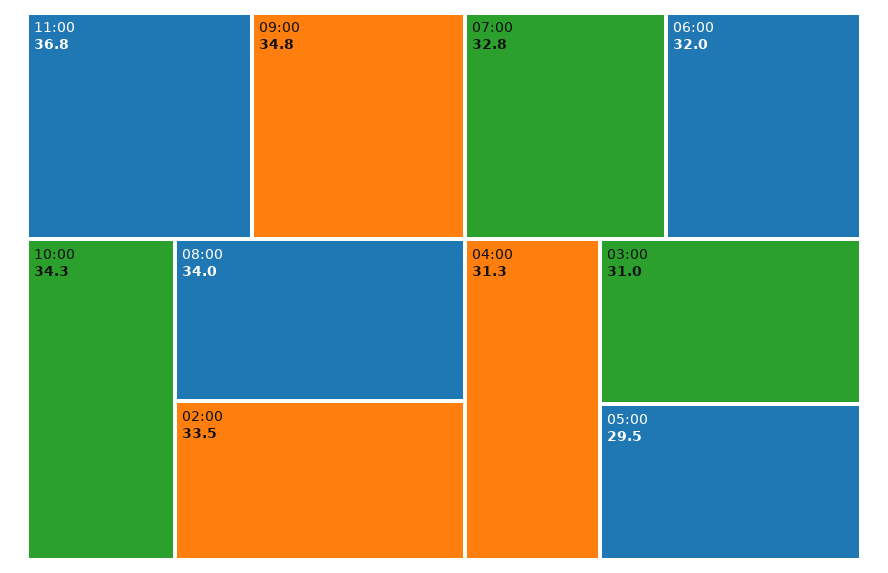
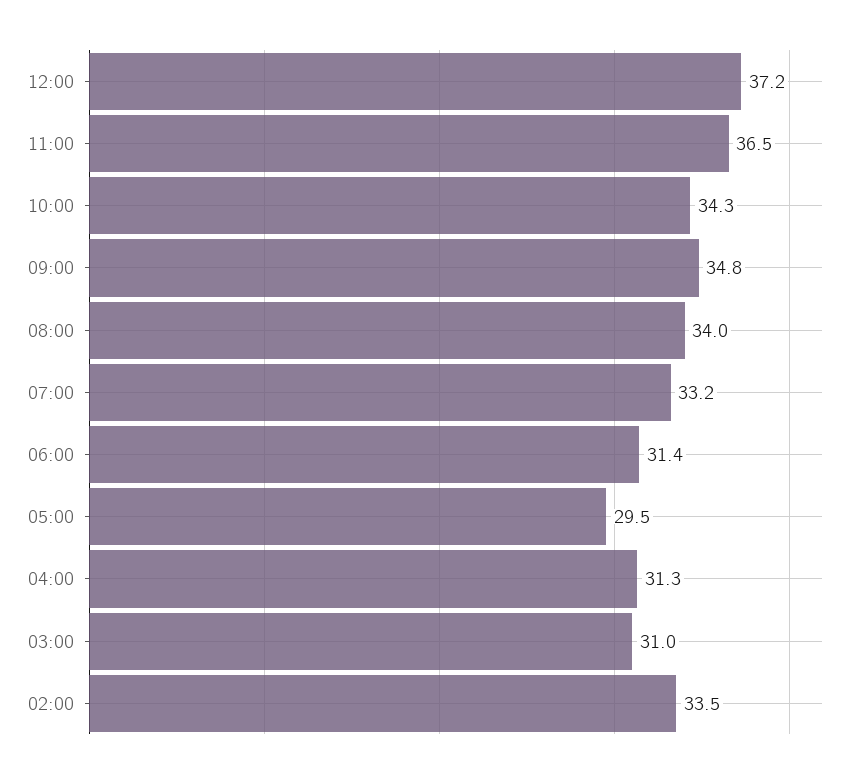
11:00: 36.8 -> 36.5
07:00: 32.8 -> 33.2
06:00: 32 -> 31.4
12:00: none -> 37.2

